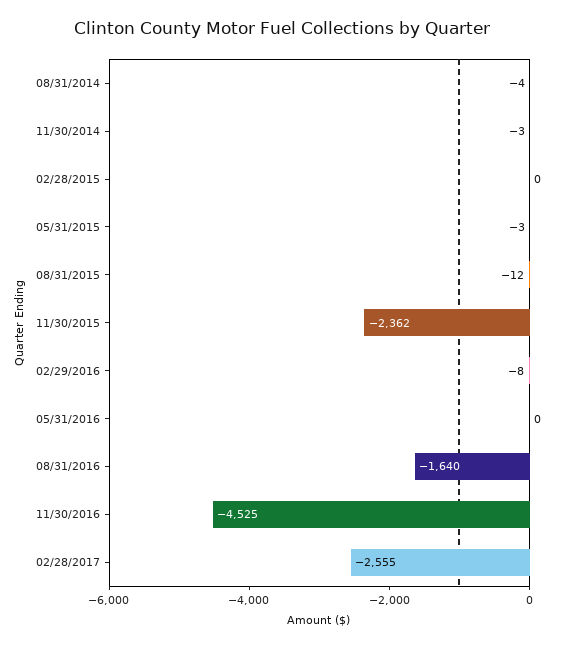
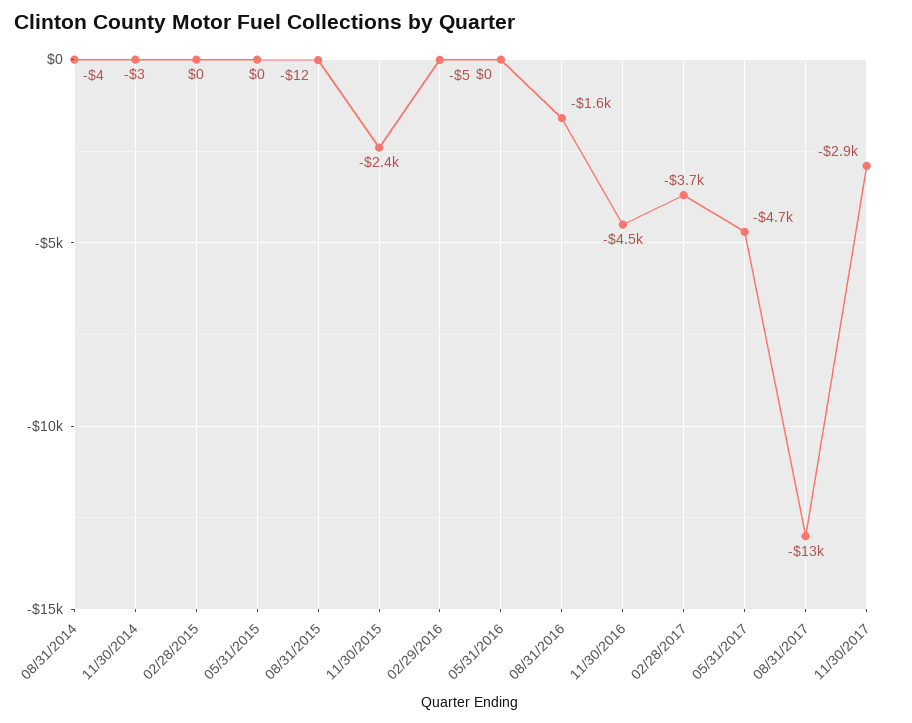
05/31/2015: -3 -> 0
02/29/2016: -8 -> -5
02/28/2017: -2555 -> -3700
05/31/2017: none -> -4700
08/31/2017: none -> -13000
11/30/2017: none -> -2900

